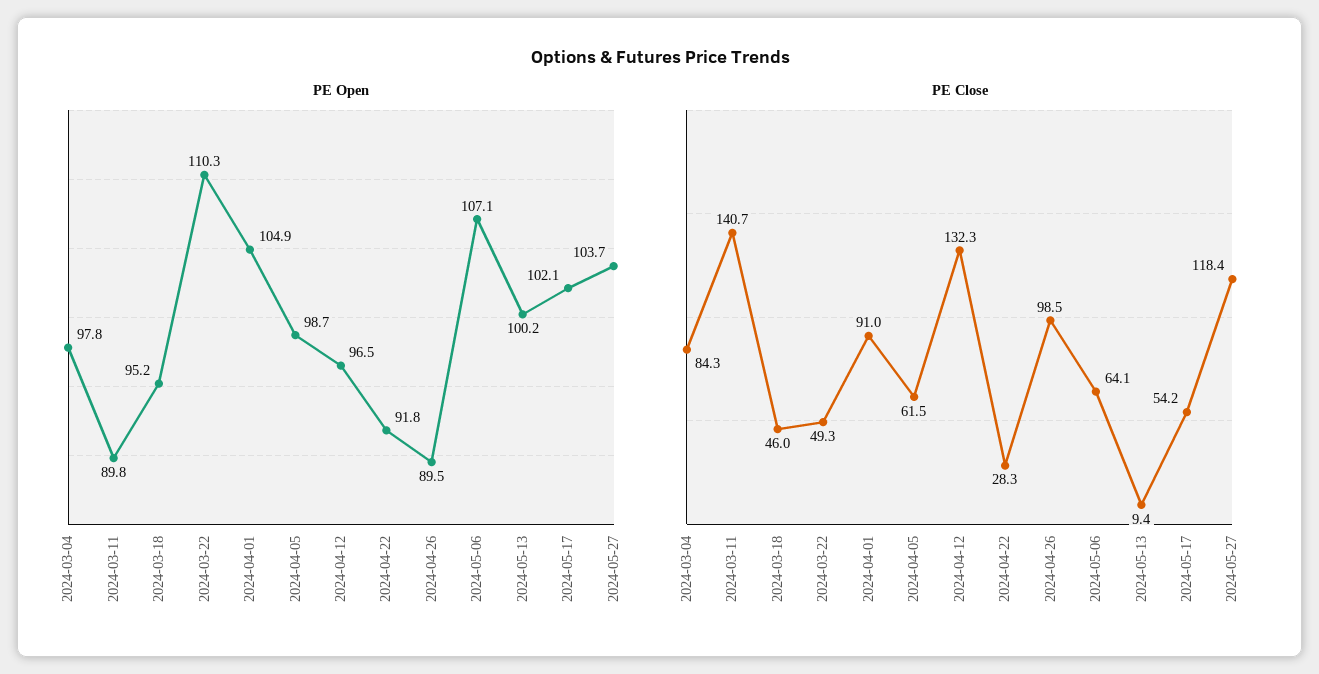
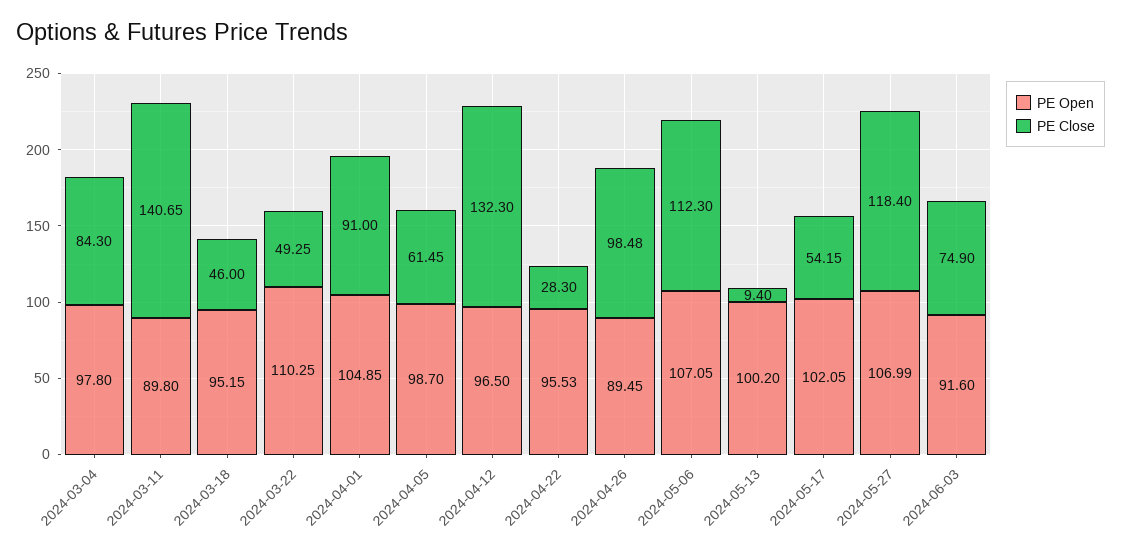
PE Open, 2024-04-22: 91.8 -> 95.53
PE Open, 2024-05-27: 103.7 -> 106.99
PE Close, 2024-05-06: 64.1 -> 112.3
PE Open, 2024-06-03: none -> 91.6
PE Close, 2024-06-03: none -> 74.9

